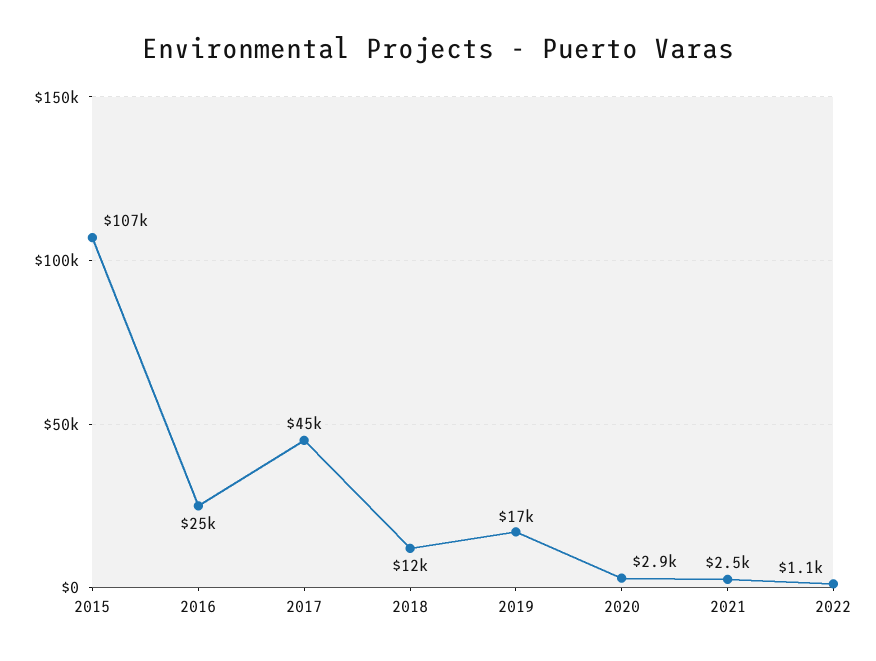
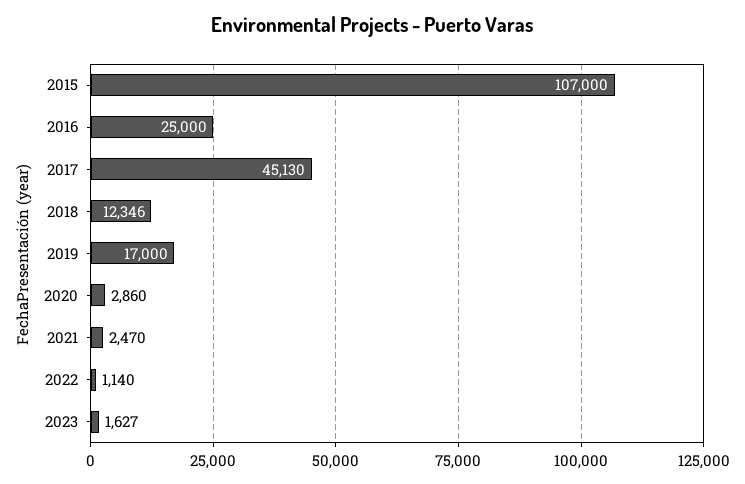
2023: none -> 1627

